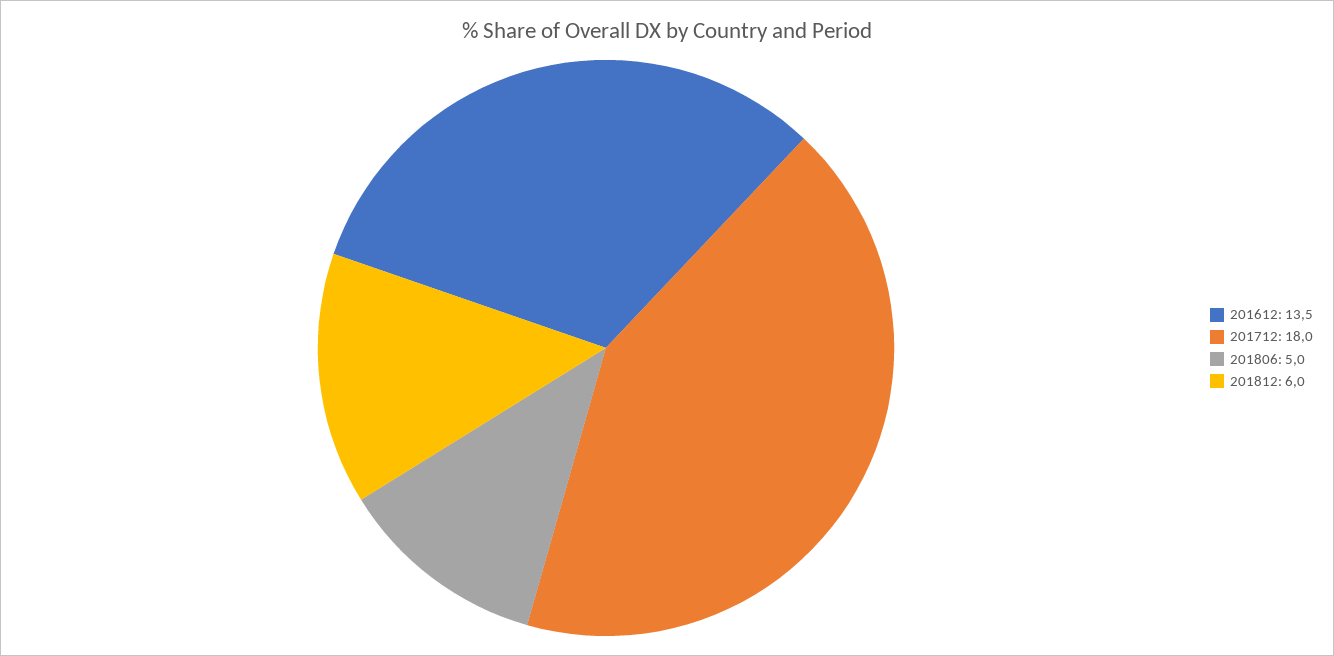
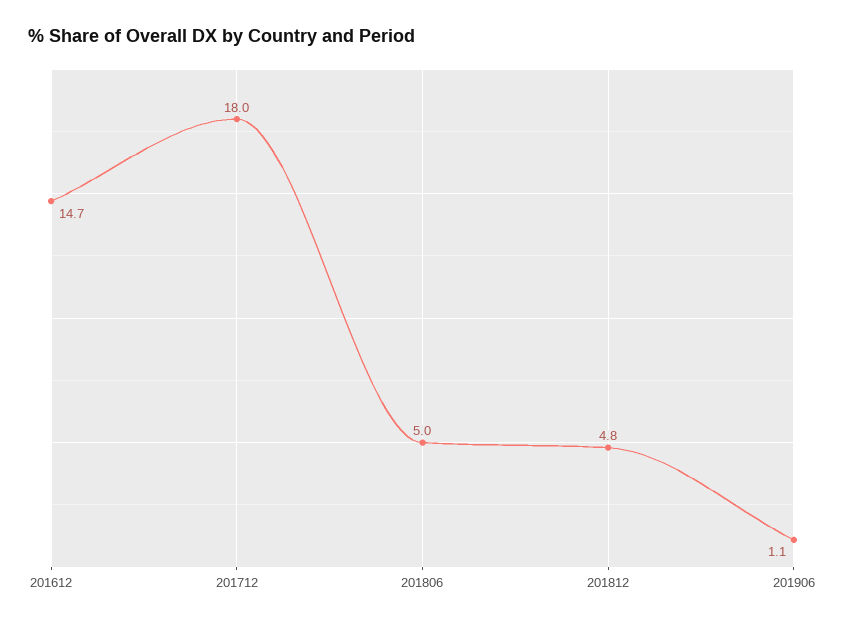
201612: 13.5 -> 14.7
201812: 6 -> 4.8
201906: none -> 1.1

